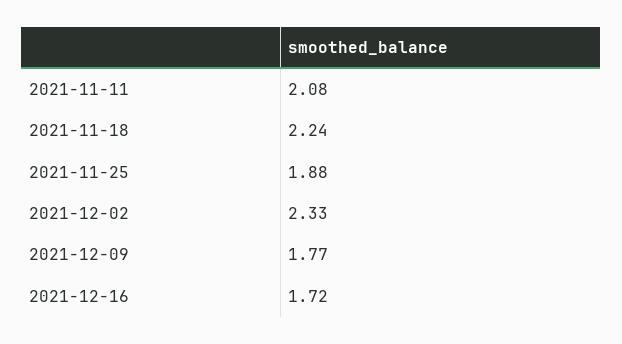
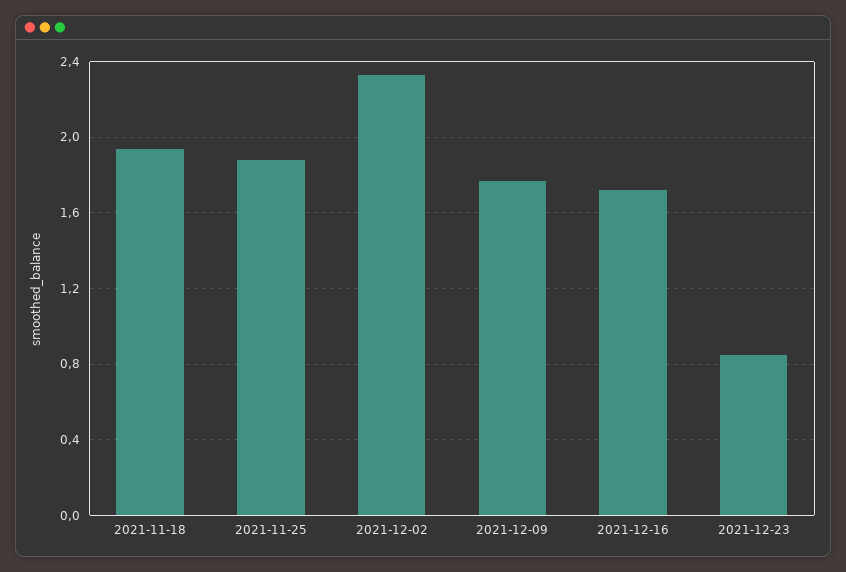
2021-11-11: 2.08 -> none
2021-11-18: 2.24 -> 1.95
2021-12-23: none -> 0.85

